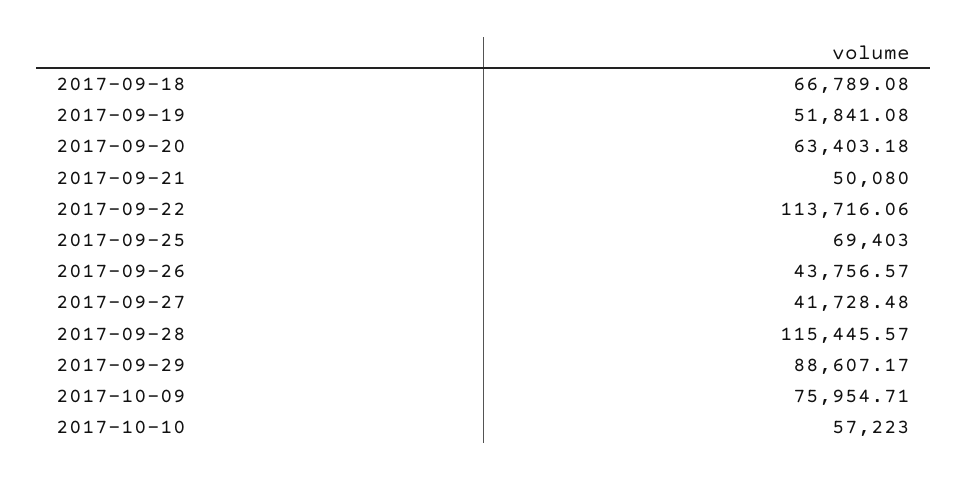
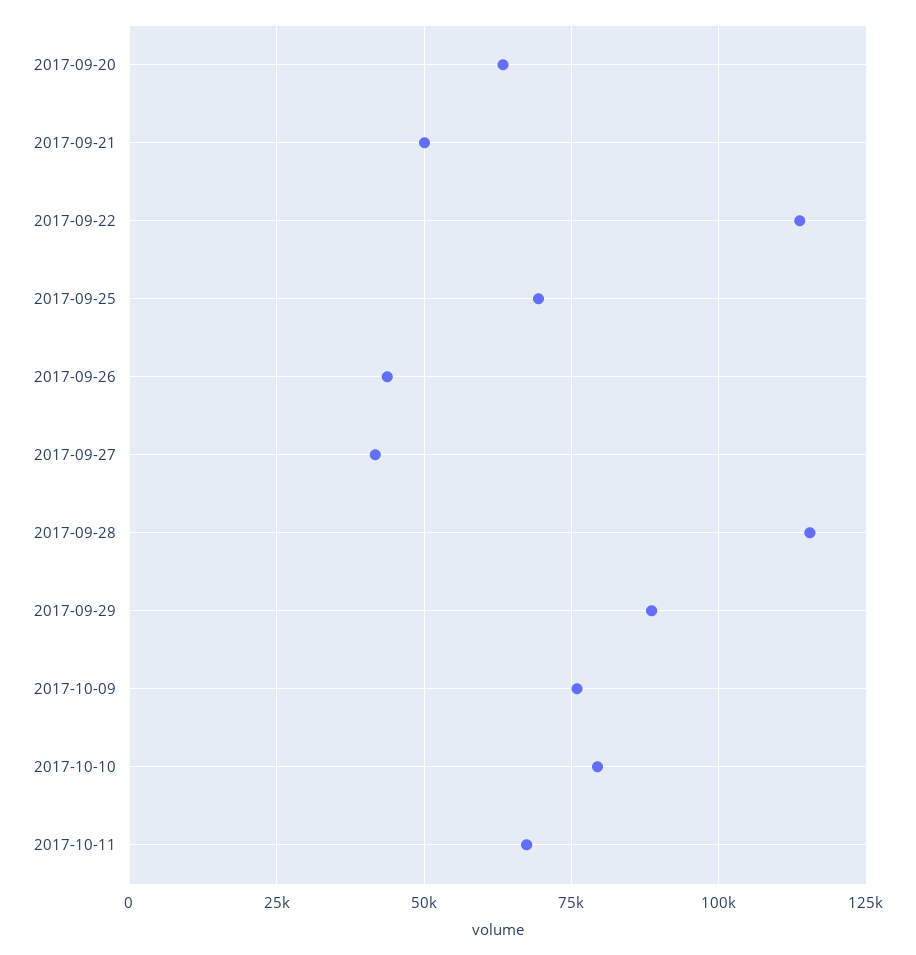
2017-09-18: 66789.08 -> none
2017-09-19: 51841.08 -> none
2017-10-10: 57223 -> 80000
2017-10-11: none -> 67500

